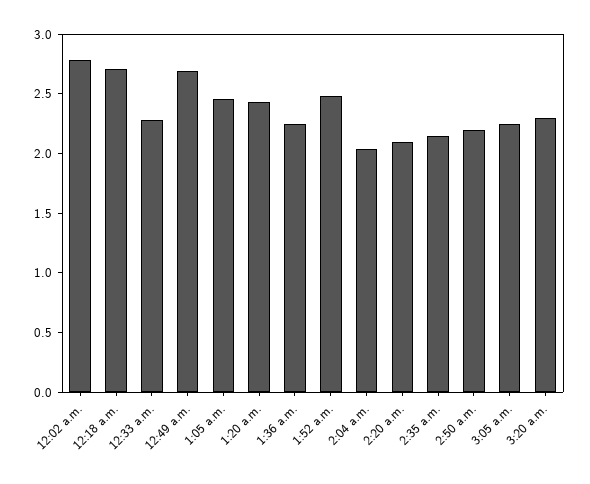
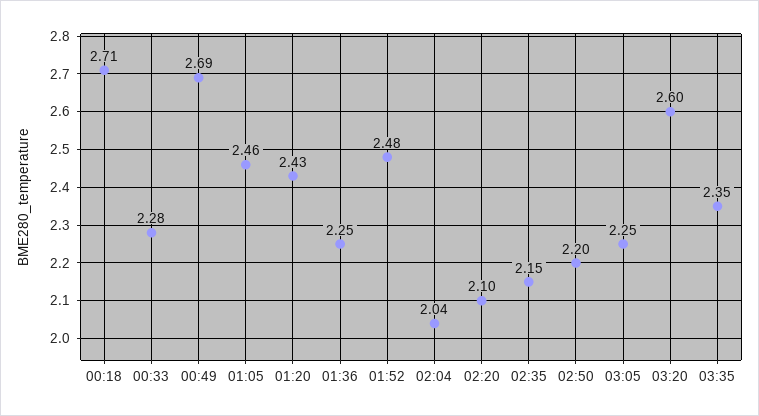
12:02 a.m.: 2.8 -> none
3:20 a.m.: 2.3 -> 2.6
03:35: none -> 2.35

